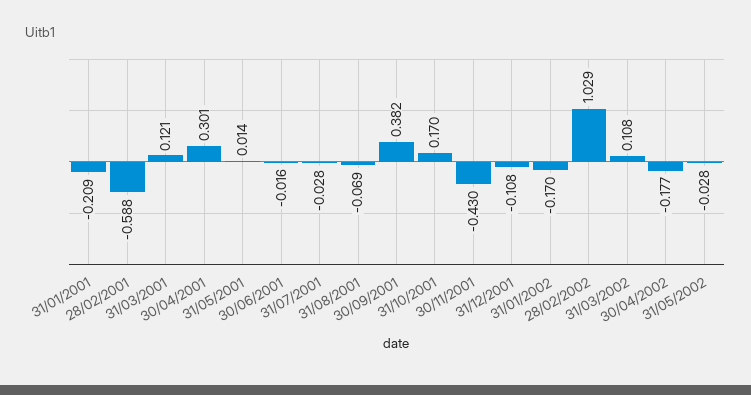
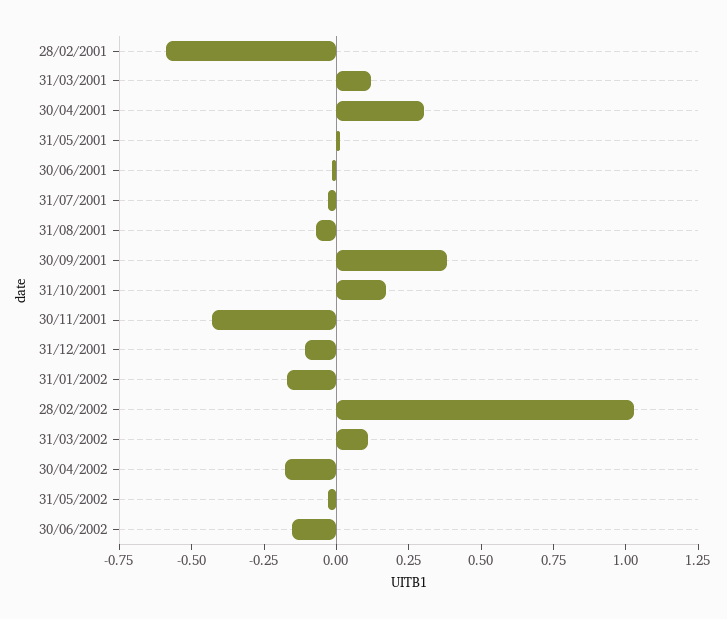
31/01/2001: -0.209 -> none
30/06/2002: none -> -0.15

